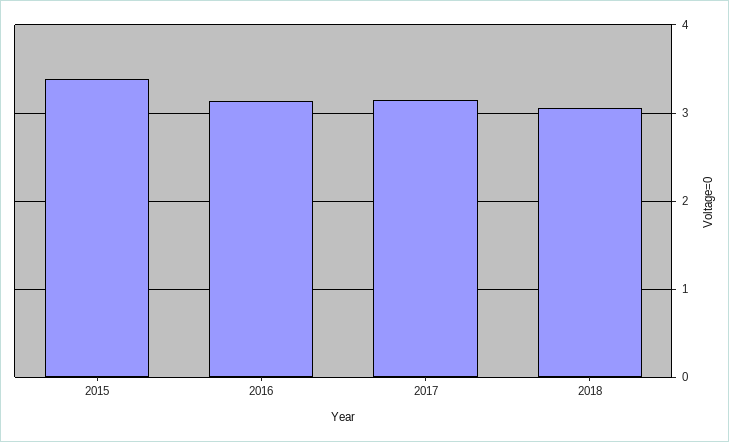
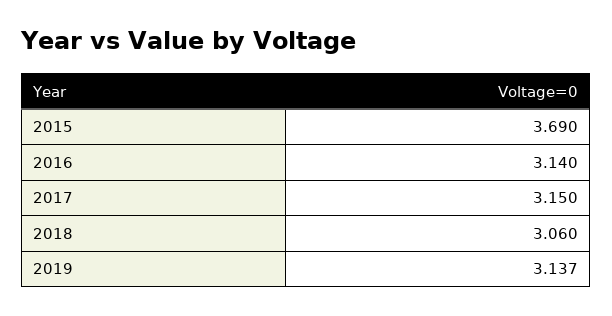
2015: 3.4 -> 3.69
2019: none -> 3.137

